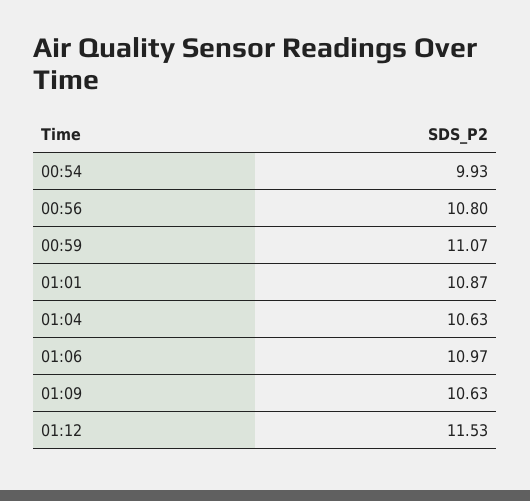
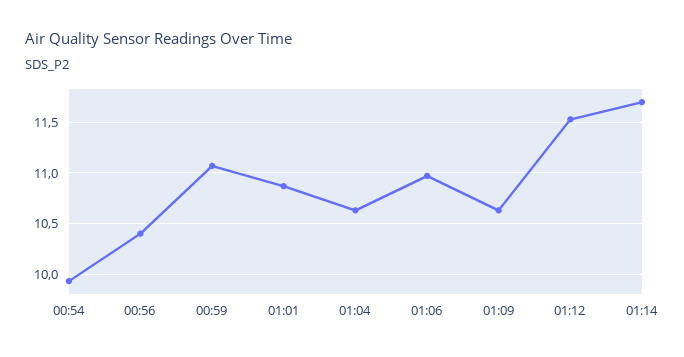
00:56: 10.8 -> 10.4
01:14: none -> 11.7

